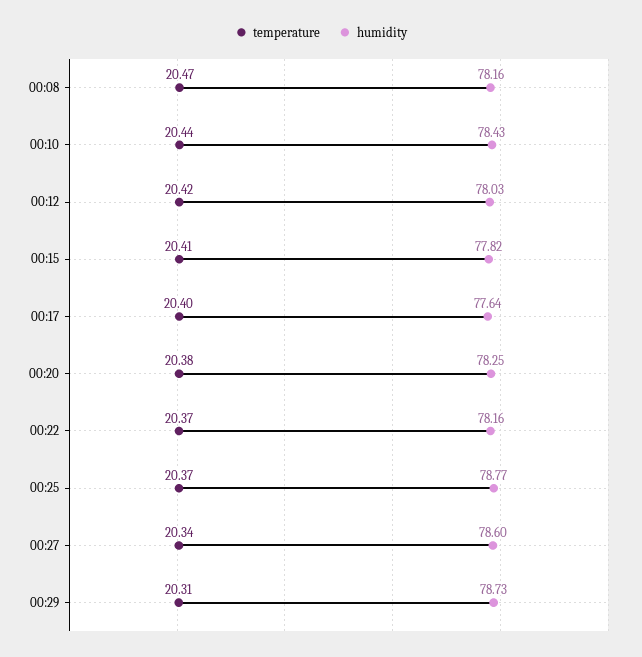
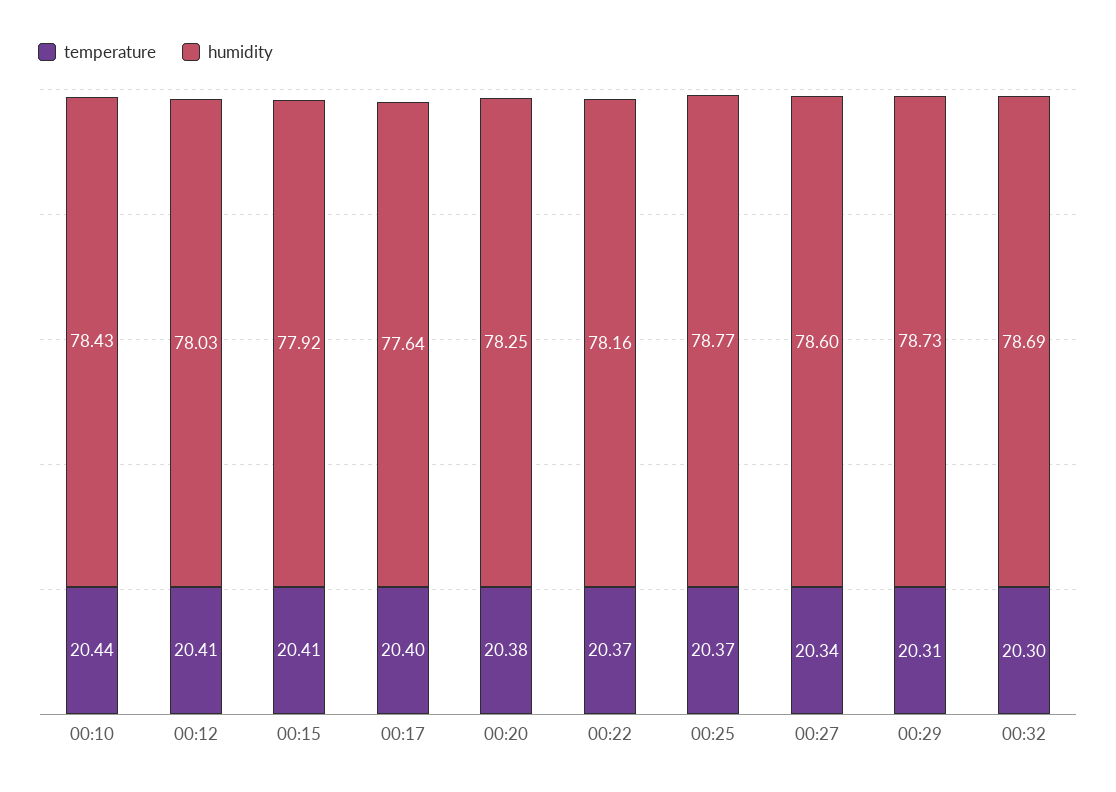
temperature, 00:08: 20.47 -> none
humidity, 00:08: 78.16 -> none
temperature, 00:12: 20.42 -> 20.41
humidity, 00:15: 77.82 -> 77.92
temperature, 00:32: none -> 20.3
humidity, 00:32: none -> 78.69

